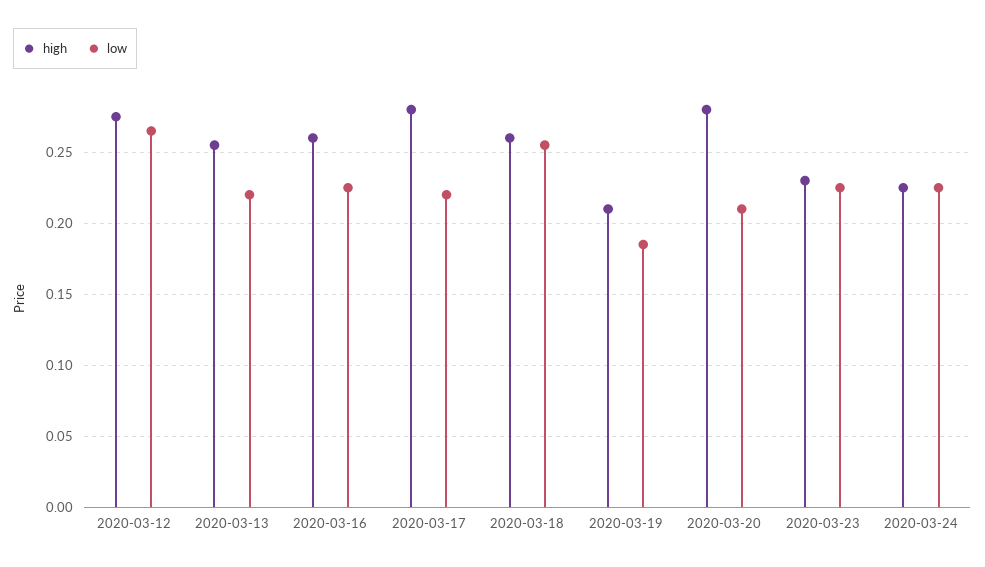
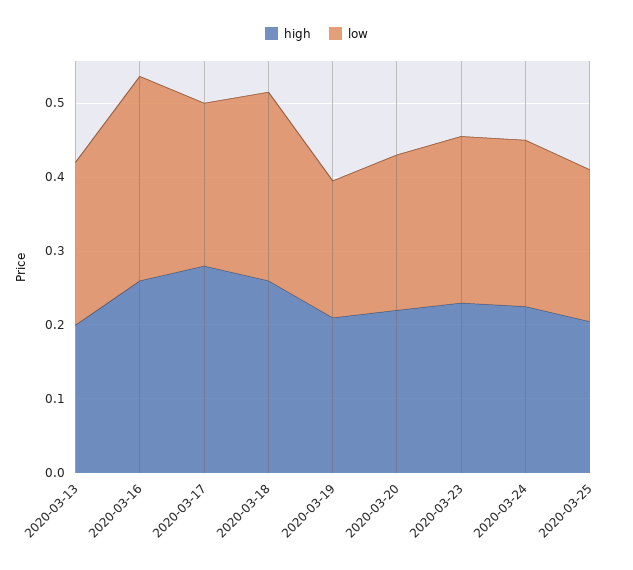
high, 2020-03-12: 0.275 -> none
low, 2020-03-12: 0.265 -> none
high, 2020-03-13: 0.255 -> 0.2
low, 2020-03-16: 0.225 -> 0.28
high, 2020-03-20: 0.28 -> 0.22
high, 2020-03-25: none -> 0.2
low, 2020-03-25: none -> 0.2

